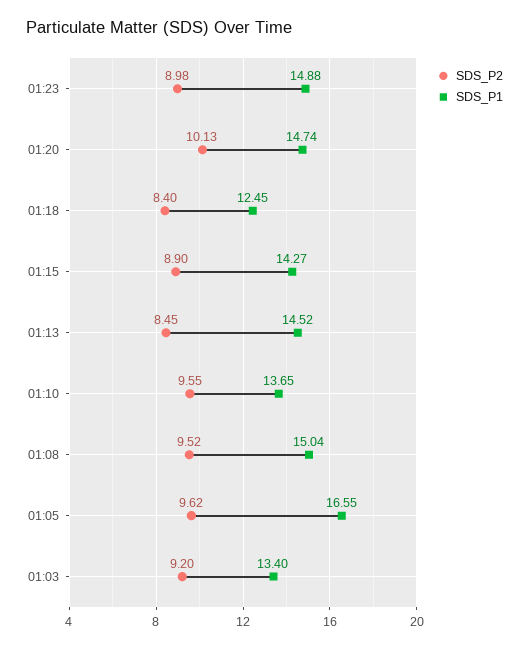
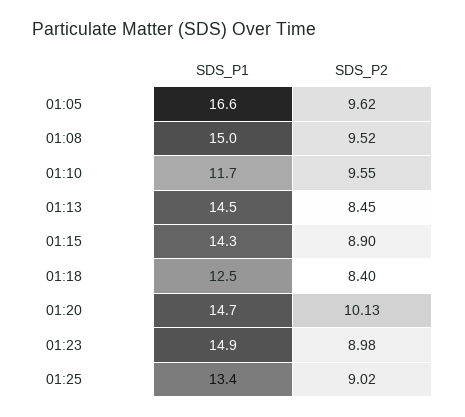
SDS_P1, 01:10: 13.65 -> 11.7
SDS_P2, 01:03: 9.2 -> none
SDS_P1, 01:03: 13.4 -> none
SDS_P1, 01:25: none -> 13.4
SDS_P2, 01:25: none -> 9.02

